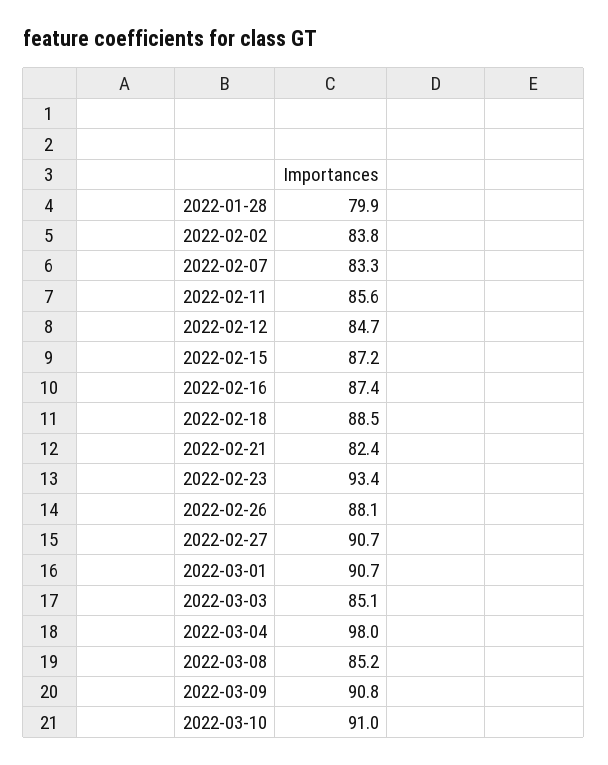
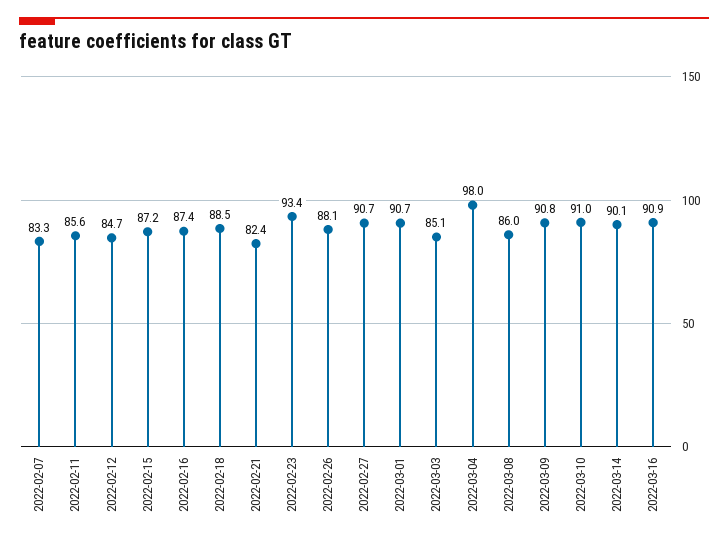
2022-01-28: 79.9 -> none
2022-02-02: 83.8 -> none
2022-03-08: 85.2 -> 86
2022-03-14: none -> 90.1
2022-03-16: none -> 90.9

